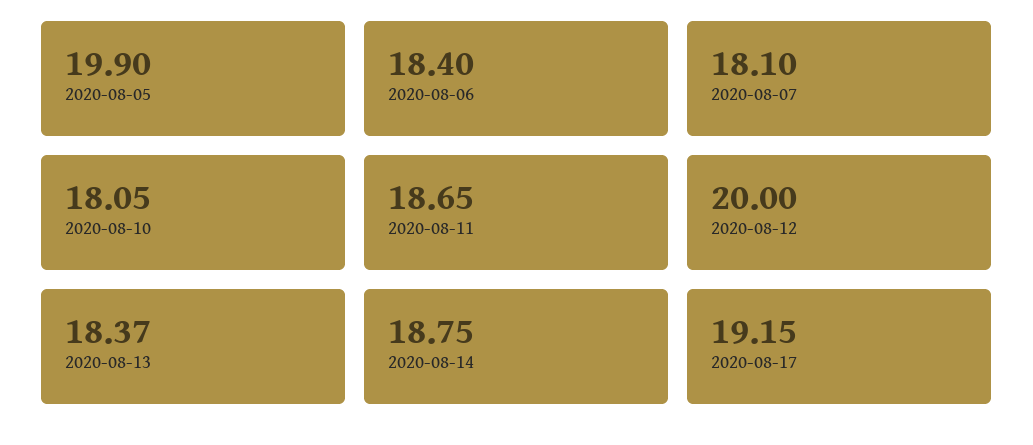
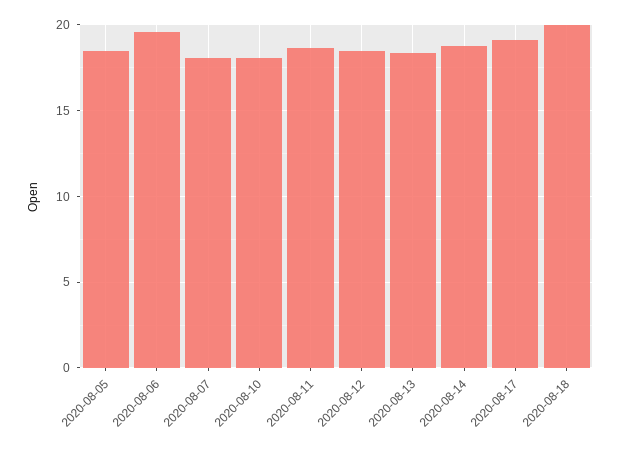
2020-08-05: 19.9 -> 18.5
2020-08-06: 18.4 -> 19.5
2020-08-12: 20 -> 18.5
2020-08-18: none -> 20

